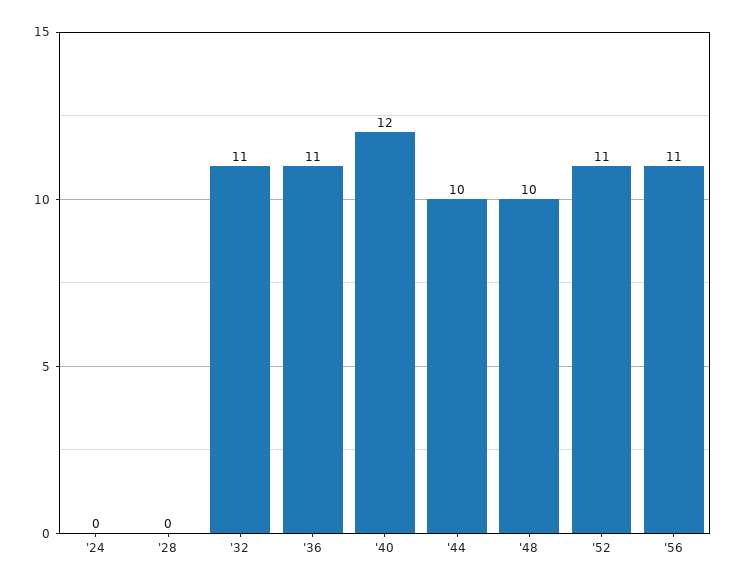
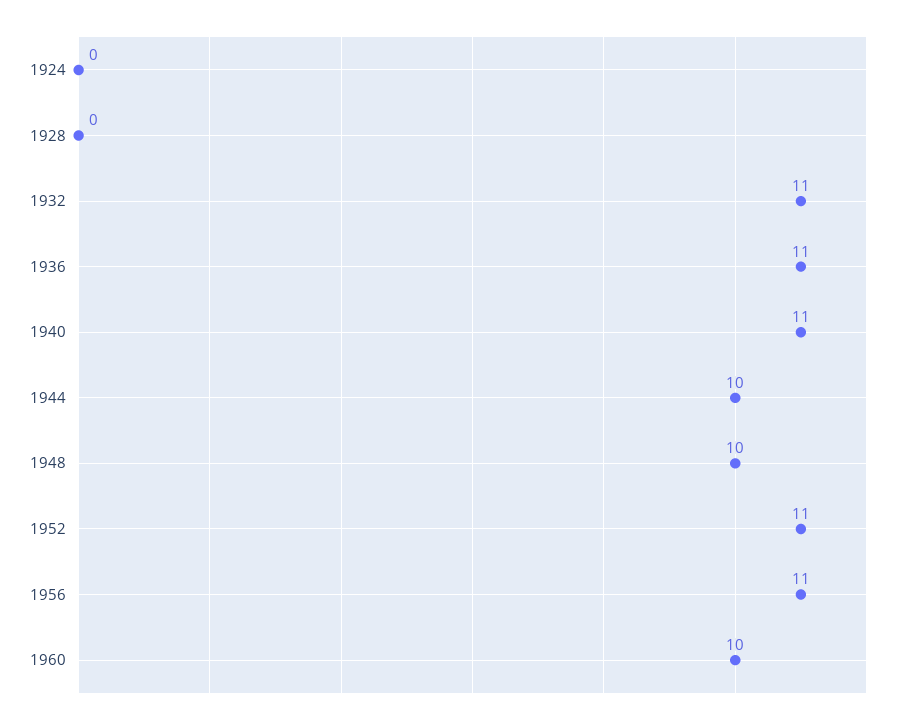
'40: 12 -> 11
1960: none -> 10

